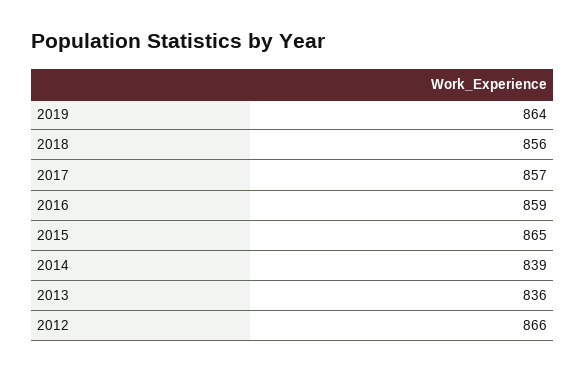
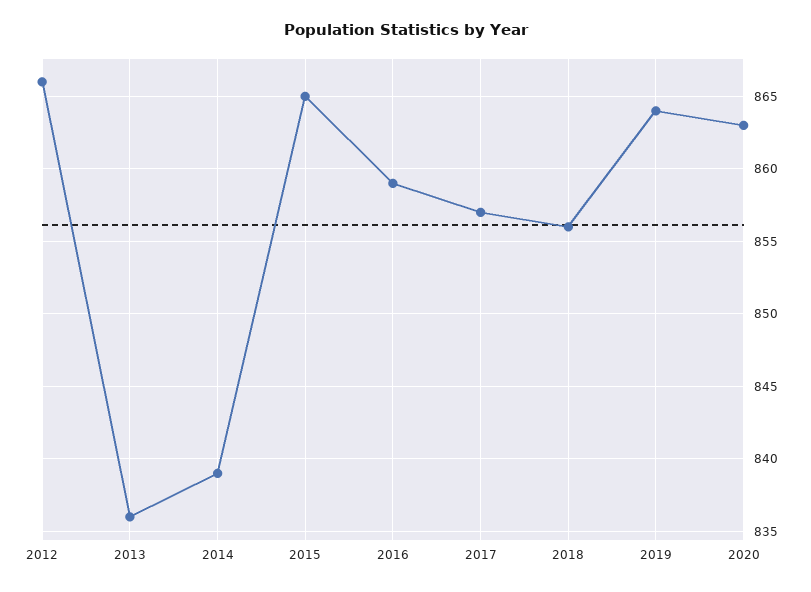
2020: none -> 863

